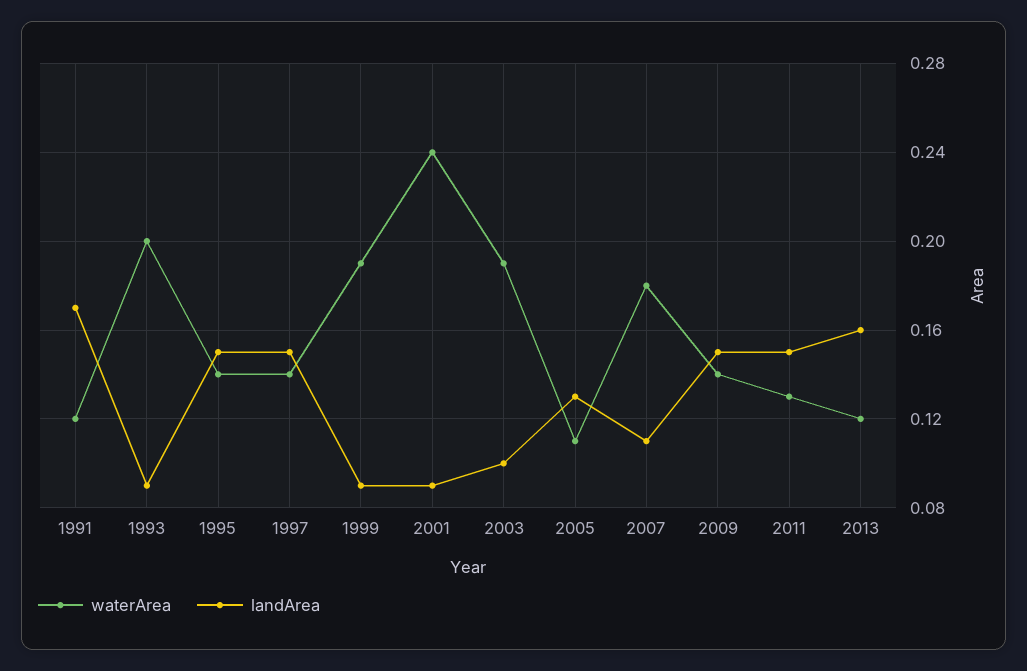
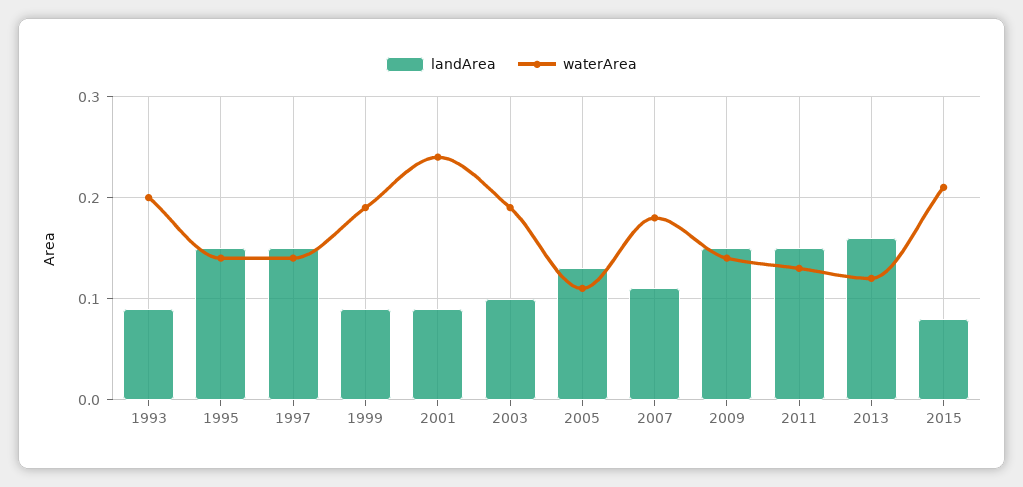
waterArea, 1991: 0.12 -> none
landArea, 1991: 0.17 -> none
landArea, 2015: none -> 0.08
waterArea, 2015: none -> 0.21

